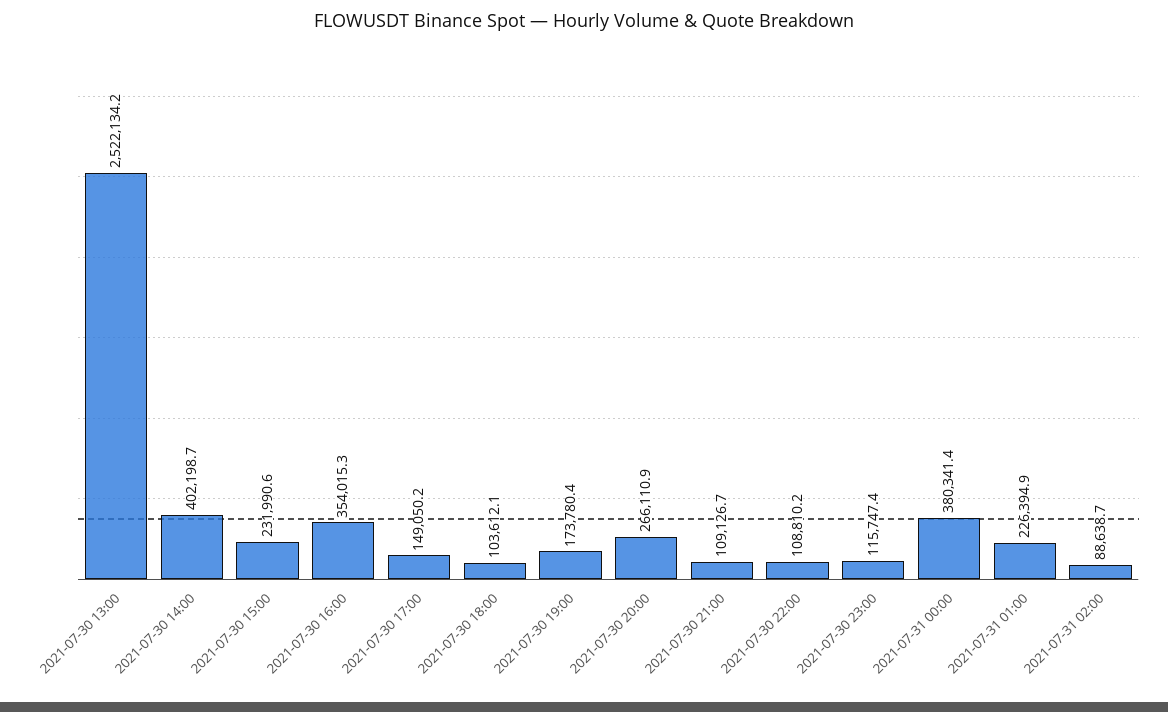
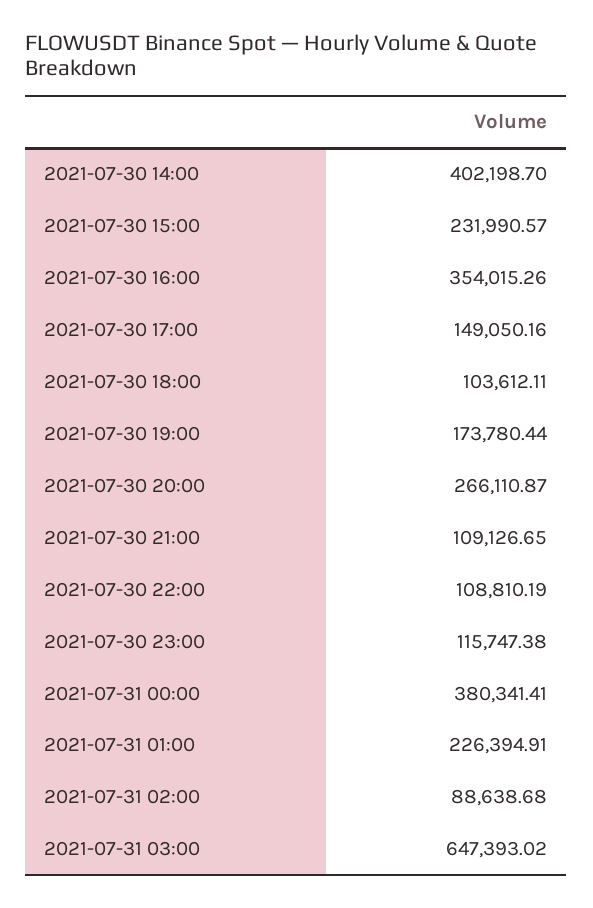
2021-07-30 13:00: 2522134.2 -> none
2021-07-31 03:00: none -> 647393.02

